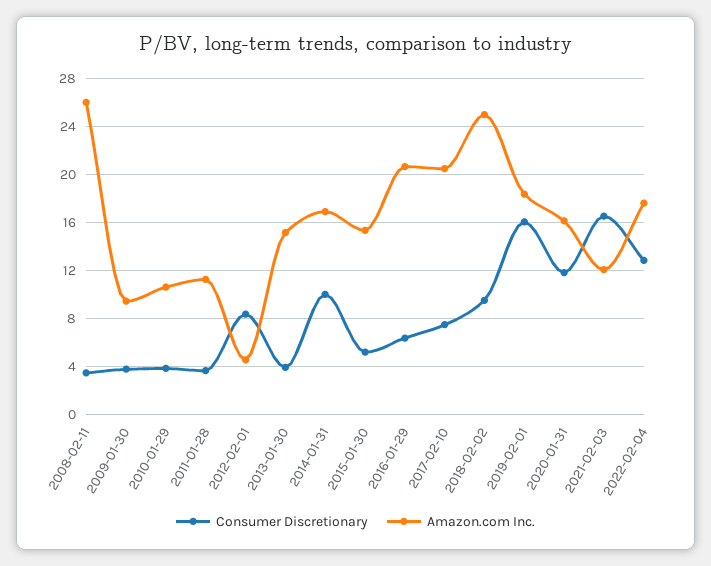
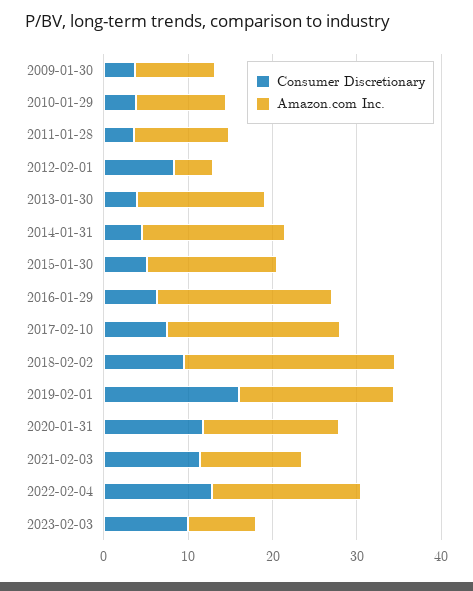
Consumer Discretionary, 2008-02-11: 3.5 -> none
Amazon.com Inc., 2008-02-11: 26 -> none
Consumer Discretionary, 2014-01-31: 10 -> 4
Consumer Discretionary, 2021-02-03: 16.5 -> 12
Consumer Discretionary, 2023-02-03: none -> 10
Amazon.com Inc., 2023-02-03: none -> 8

